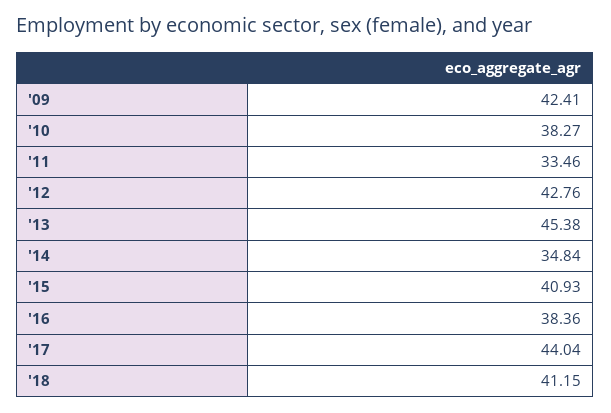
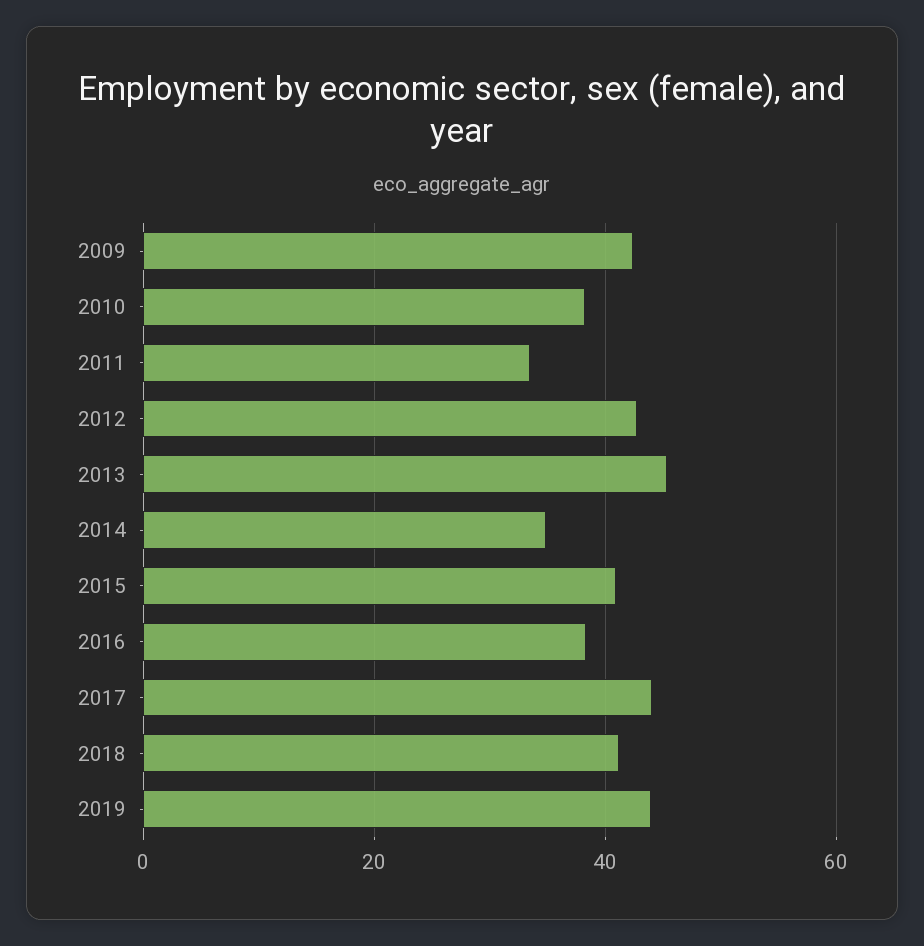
2019: none -> 44

